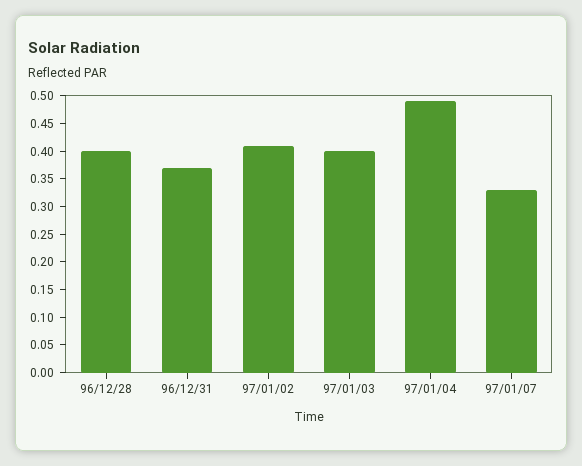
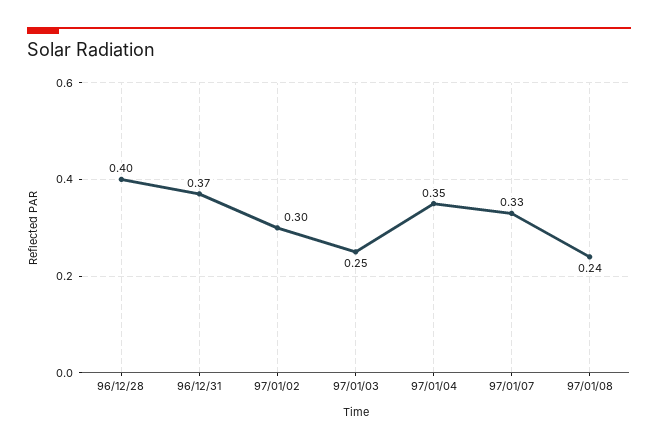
97/01/02: 0.4 -> 0.3
97/01/03: 0.4 -> 0.25
97/01/04: 0.5 -> 0.35
97/01/08: none -> 0.24

